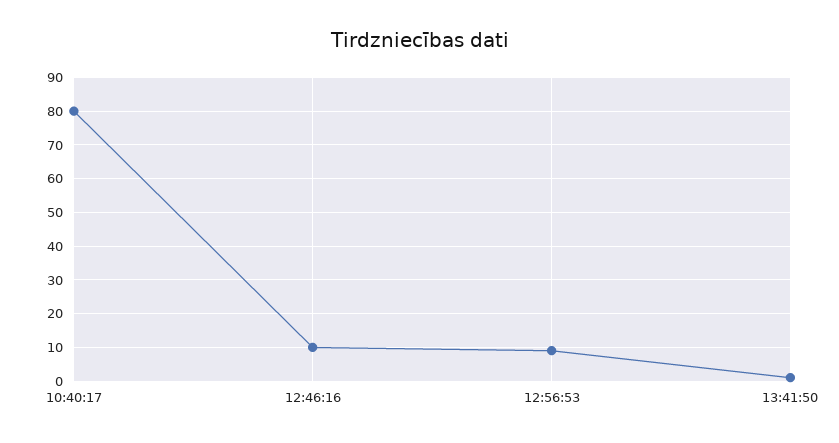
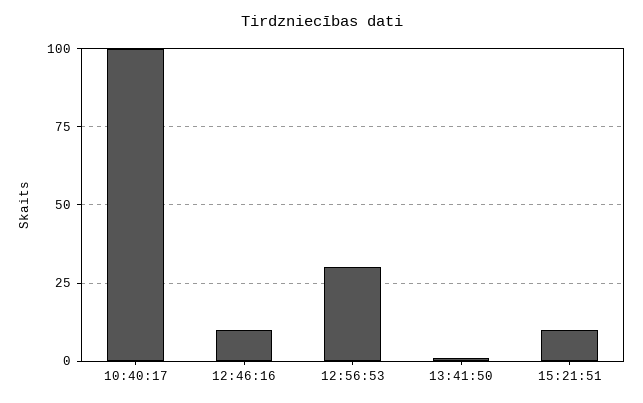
10:40:17: 80 -> 100
12:56:53: 10 -> 30
15:21:51: none -> 10

